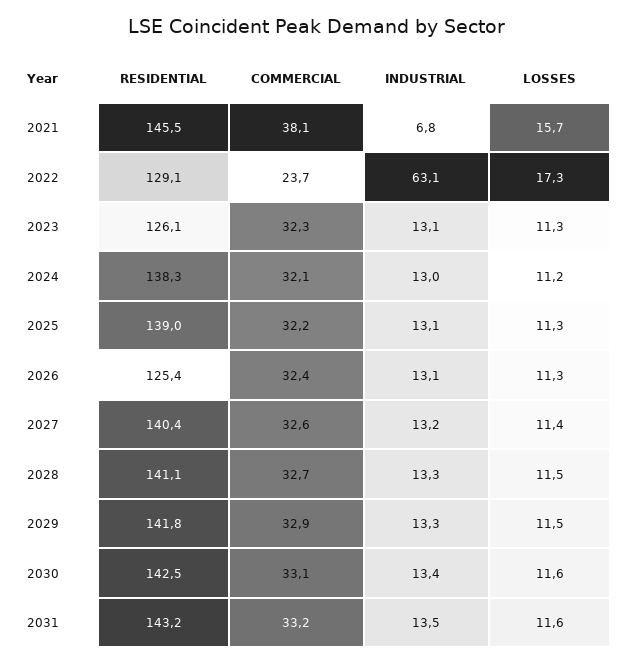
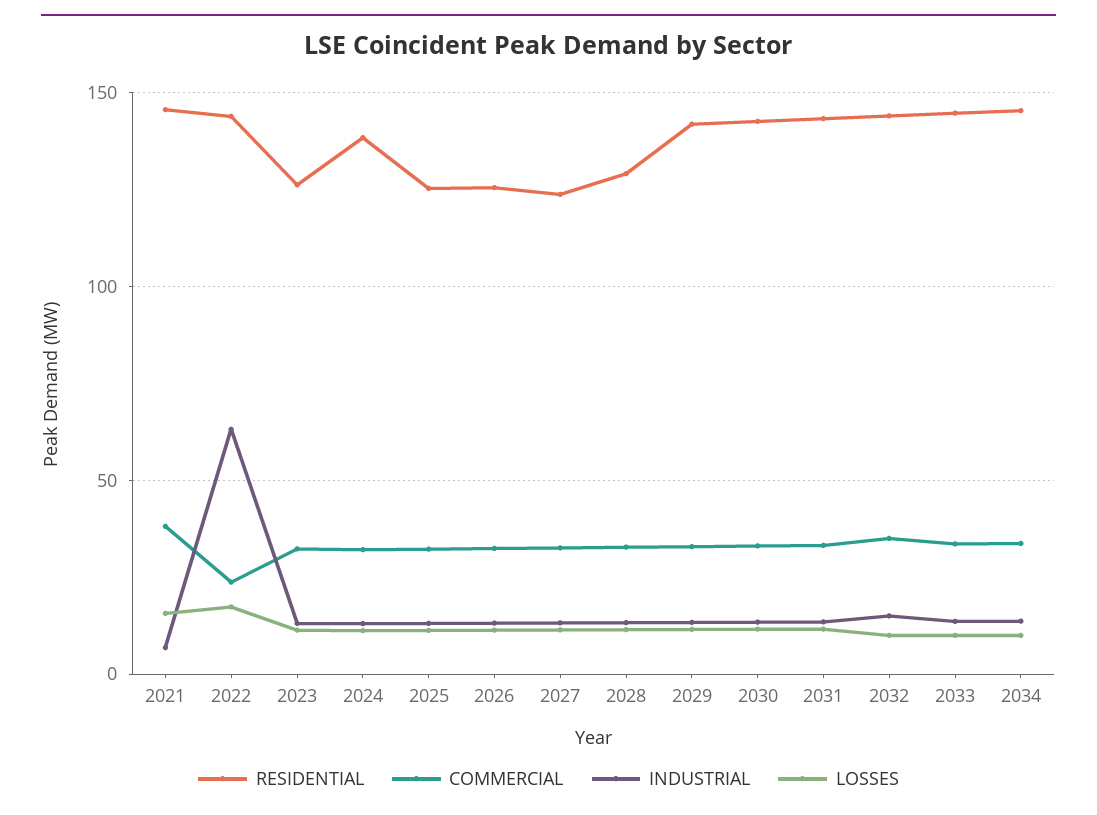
RESIDENTIAL, 2022: 129.1 -> 145
RESIDENTIAL, 2025: 139 -> 125
RESIDENTIAL, 2027: 140.4 -> 125
RESIDENTIAL, 2028: 141.1 -> 130
RESIDENTIAL, 2032: none -> 145
COMMERCIAL, 2032: none -> 35
INDUSTRIAL, 2032: none -> 15
LOSSES, 2032: none -> 10
RESIDENTIAL, 2033: none -> 145
COMMERCIAL, 2033: none -> 35
INDUSTRIAL, 2033: none -> 15
LOSSES, 2033: none -> 10
RESIDENTIAL, 2034: none -> 145
COMMERCIAL, 2034: none -> 35
INDUSTRIAL, 2034: none -> 15
LOSSES, 2034: none -> 10

